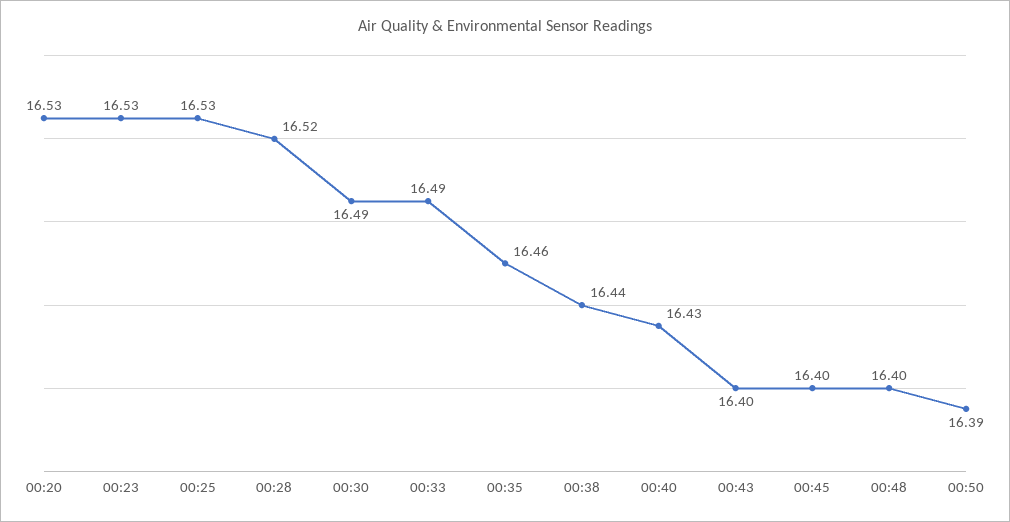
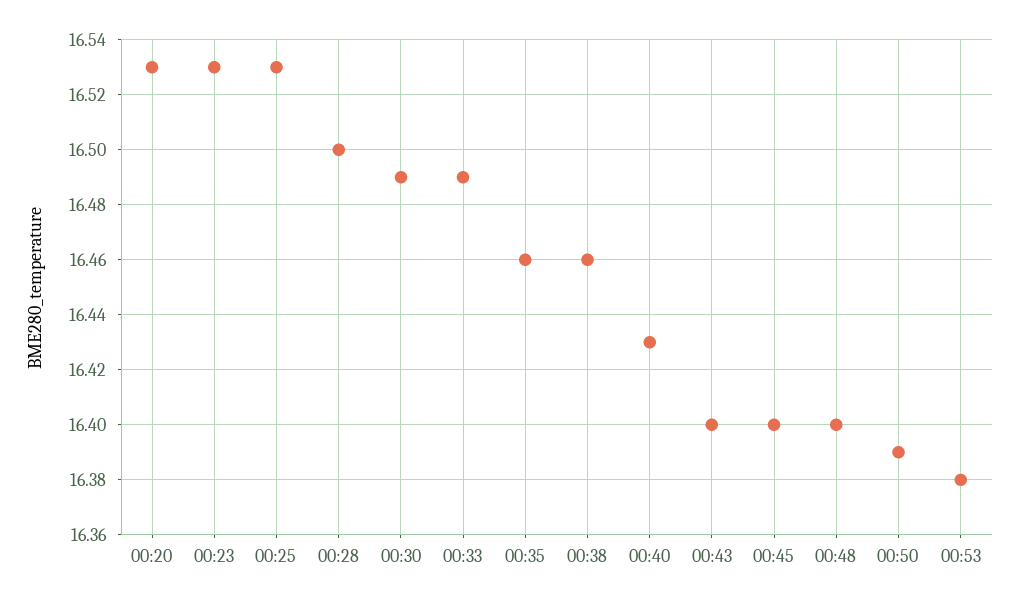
00:28: 16.52 -> 16.5
00:38: 16.44 -> 16.46
00:53: none -> 16.38

